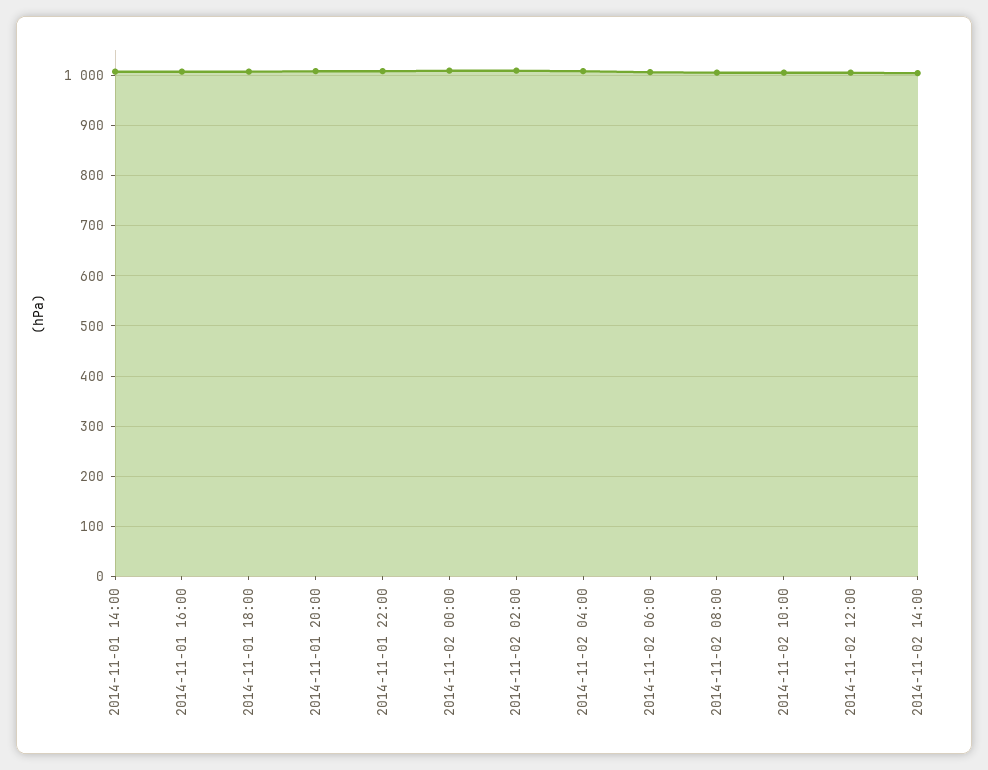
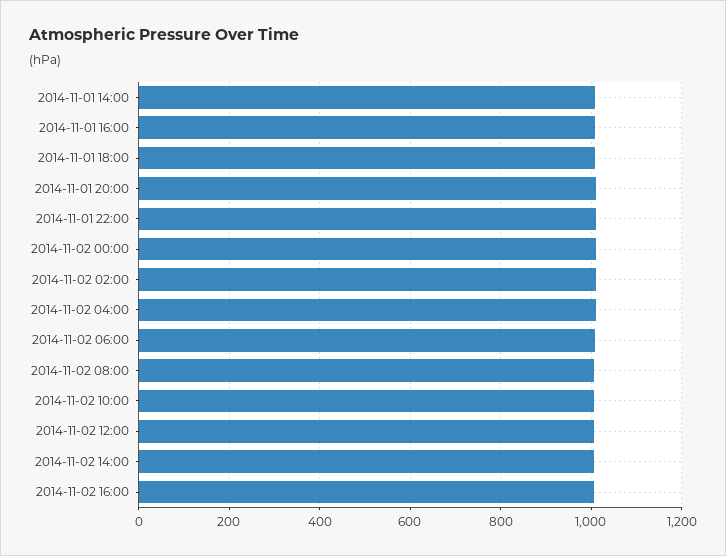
2014-11-02 16:00: none -> 1000

